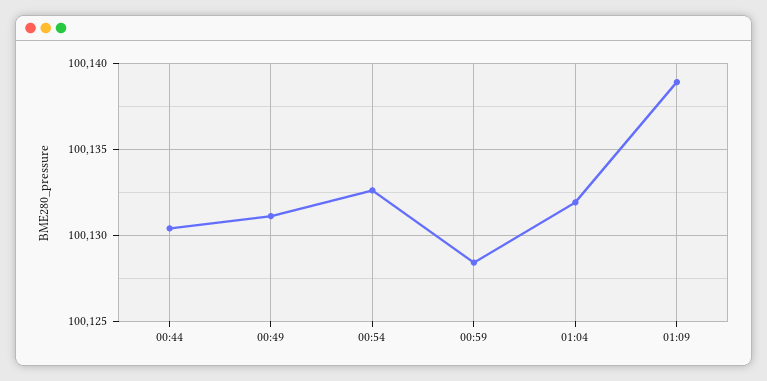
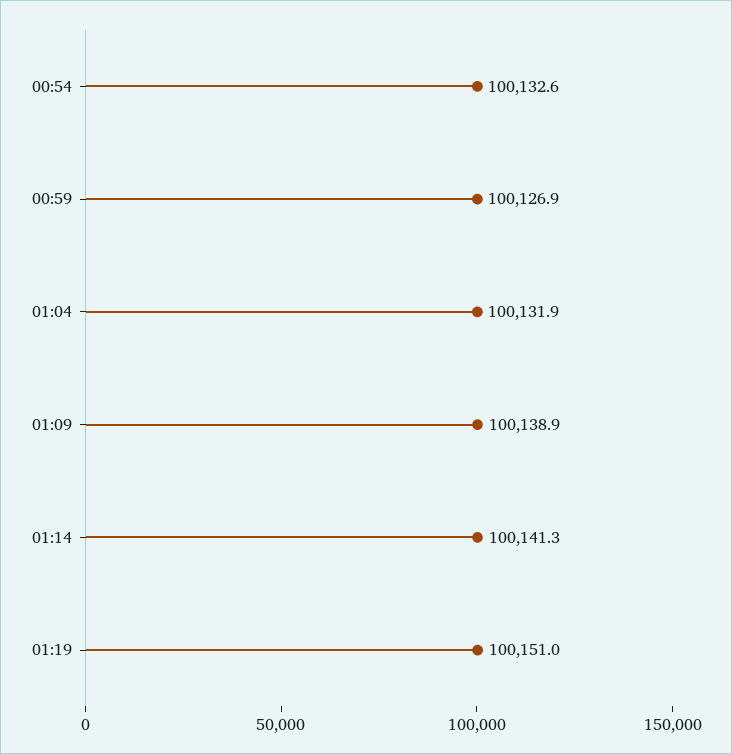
00:44: 100130.5 -> none
00:49: 100131 -> none
00:59: 100128.5 -> 100126.9
01:14: none -> 100141.3
01:19: none -> 100151

